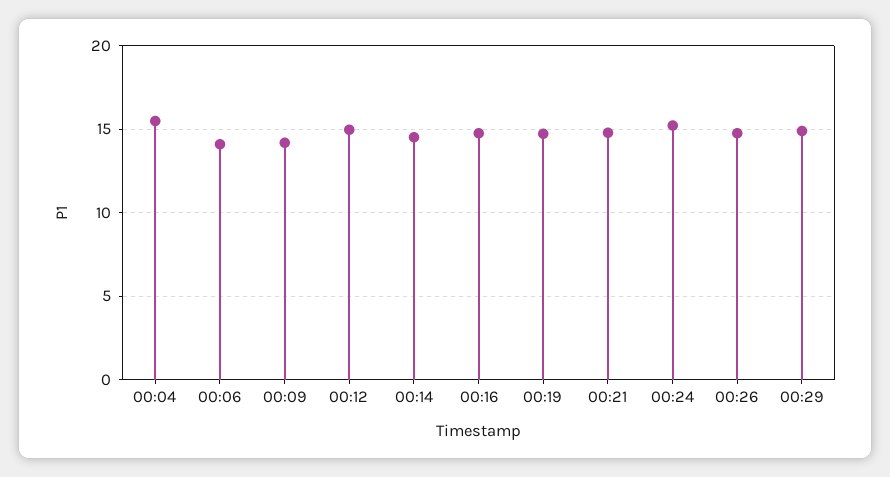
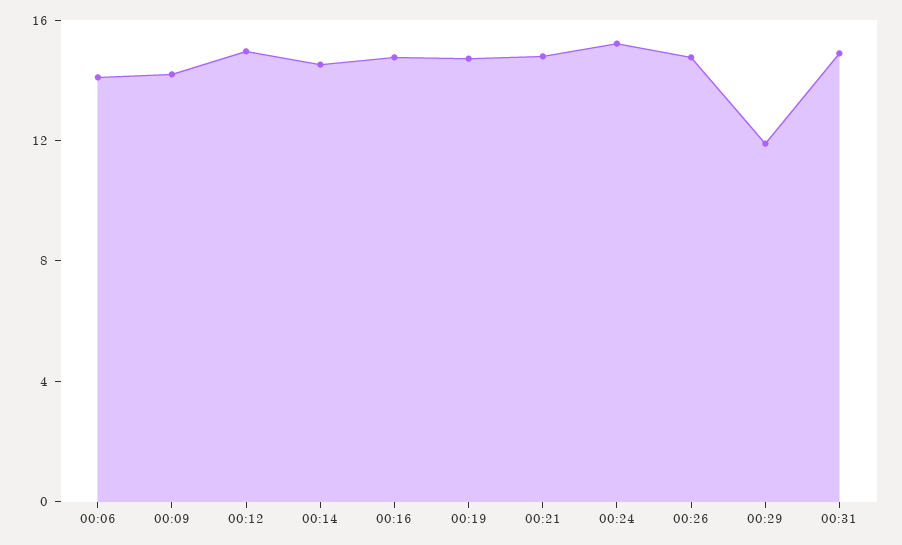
00:04: 15.5 -> none
00:29: 15 -> 12
00:31: none -> 15

